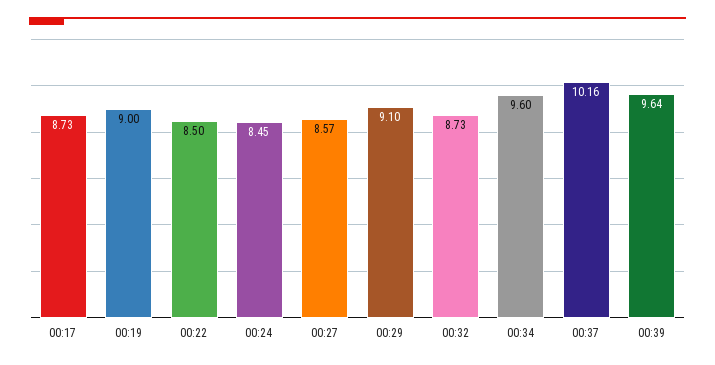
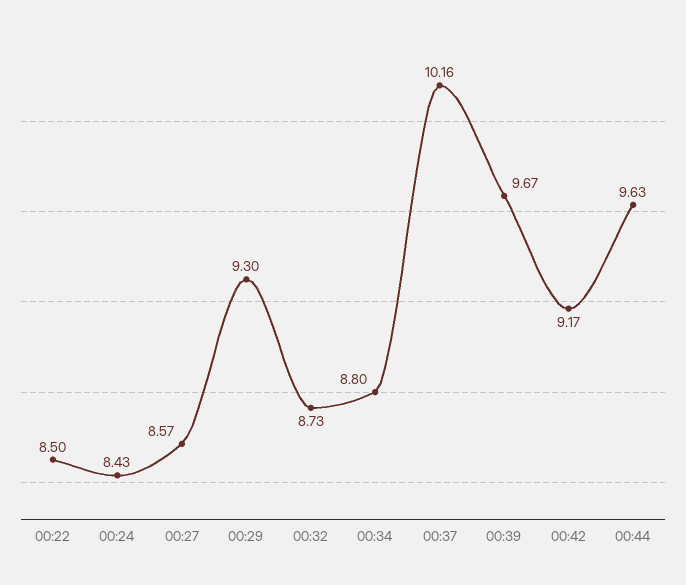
00:17: 8.73 -> none
00:19: 9 -> none
00:24: 8.45 -> 8.43
00:29: 9.1 -> 9.3
00:34: 9.6 -> 8.8
00:39: 9.64 -> 9.67
00:42: none -> 9.17
00:44: none -> 9.63

